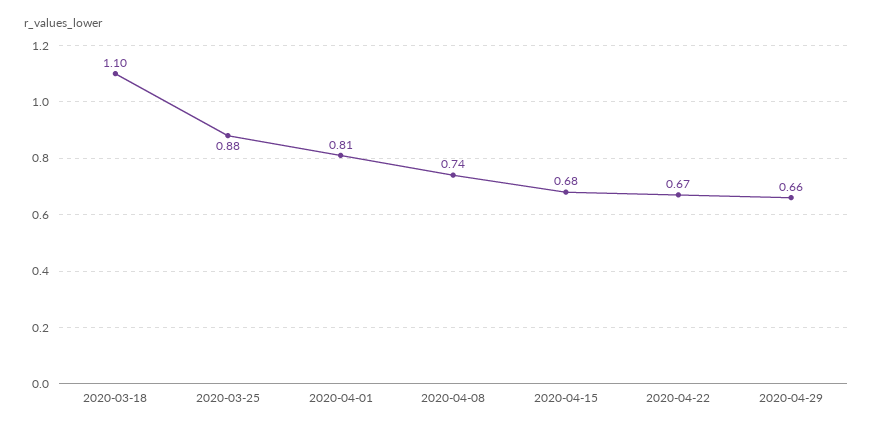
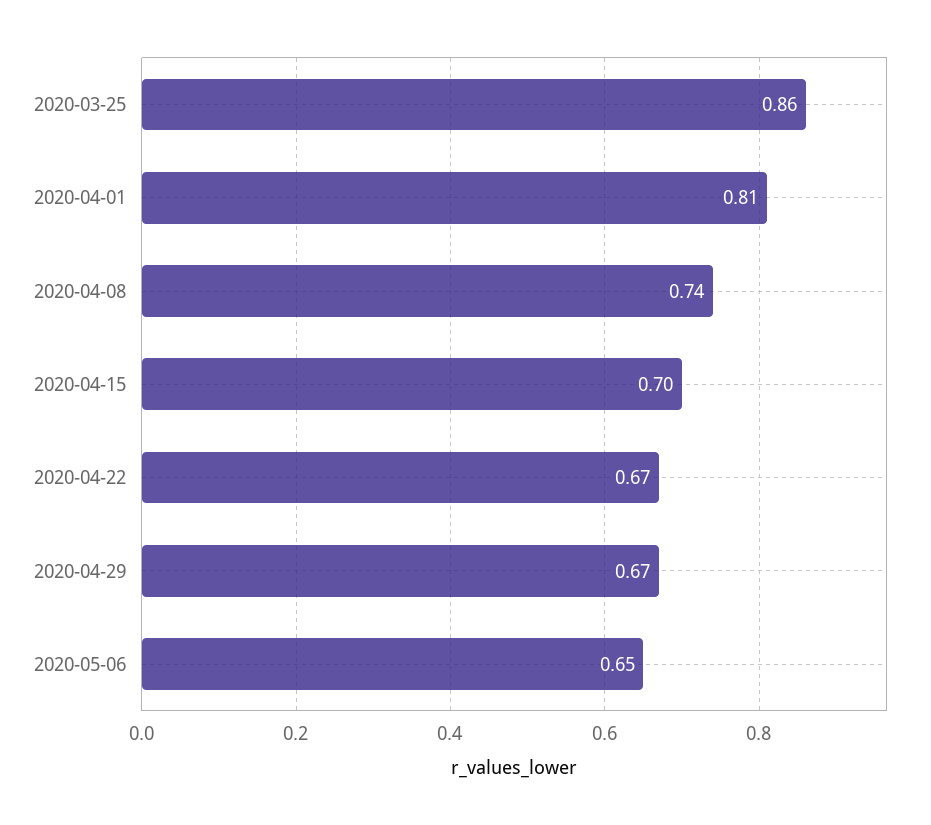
2020-03-18: 1.1 -> none
2020-03-25: 0.88 -> 0.86
2020-04-15: 0.68 -> 0.7
2020-04-29: 0.66 -> 0.67
2020-05-06: none -> 0.65

